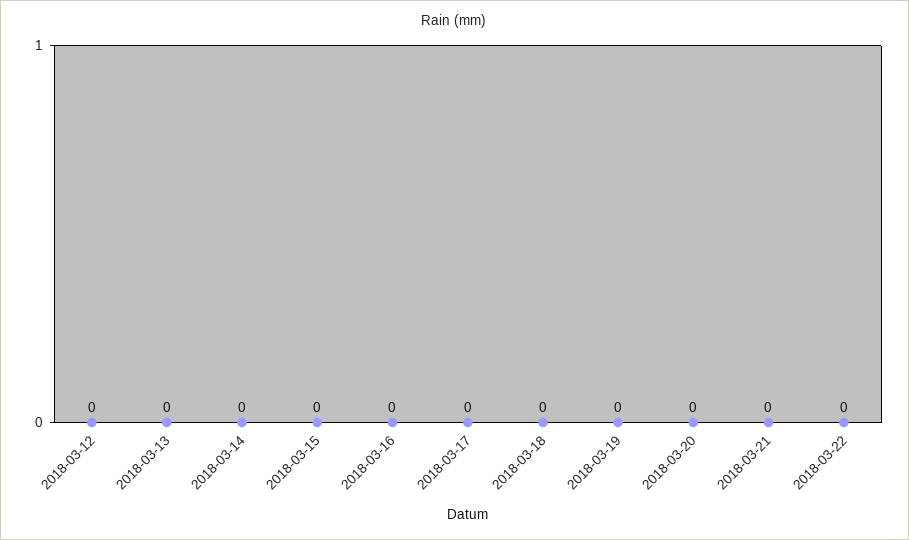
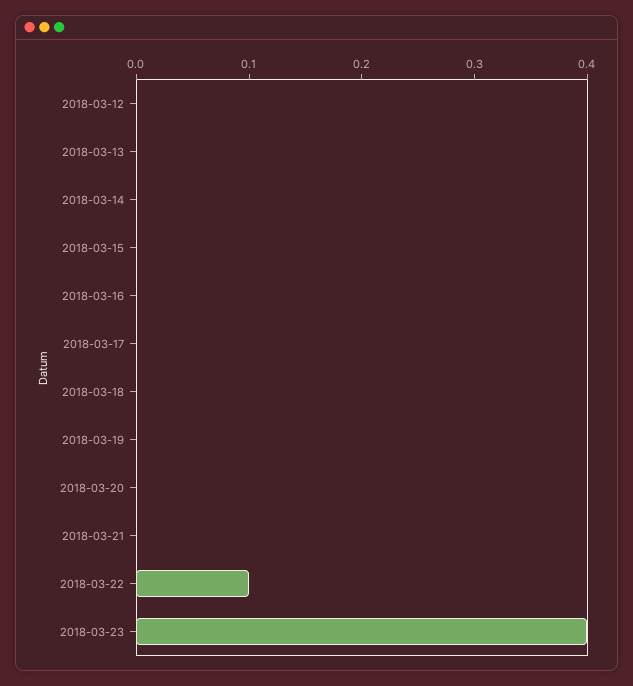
2018-03-22: 0 -> 0.1
2018-03-23: none -> 0.4

